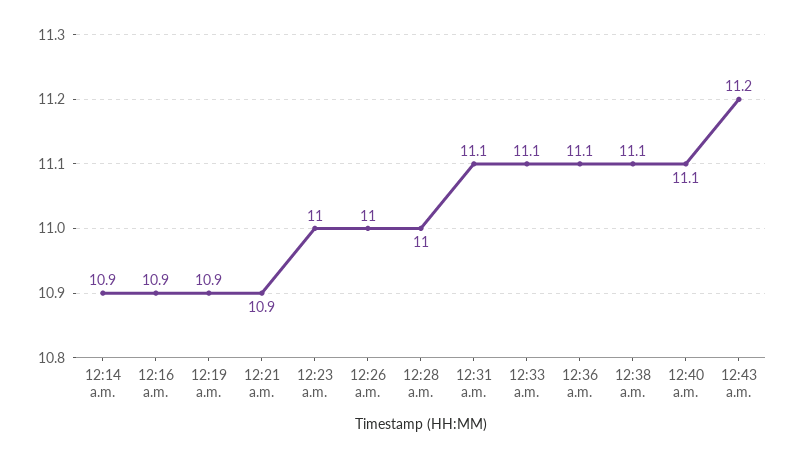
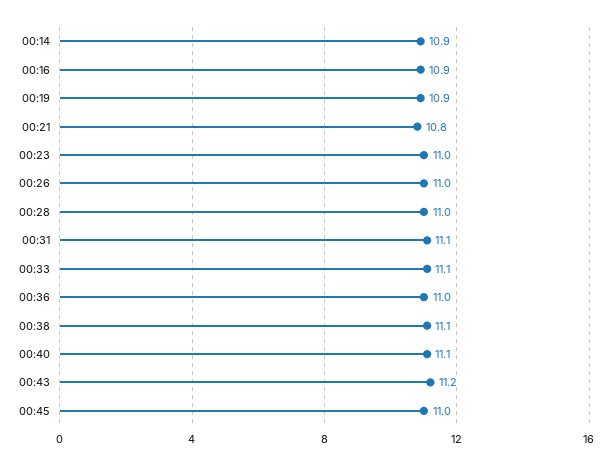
12:21 a.m.: 10.9 -> 10.8
12:36 a.m.: 11.1 -> 11
00:45: none -> 11

